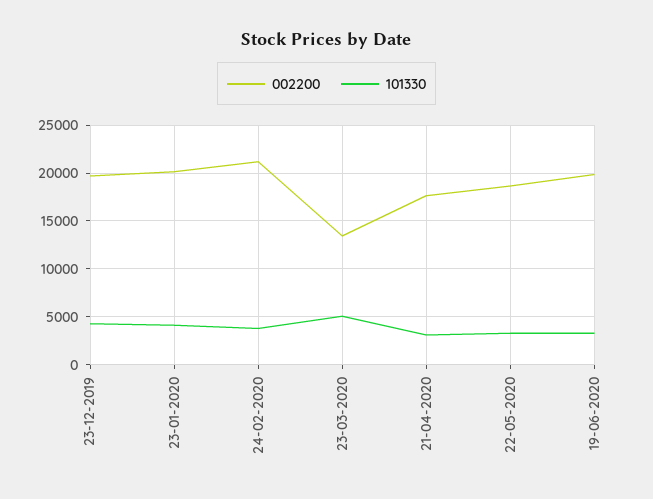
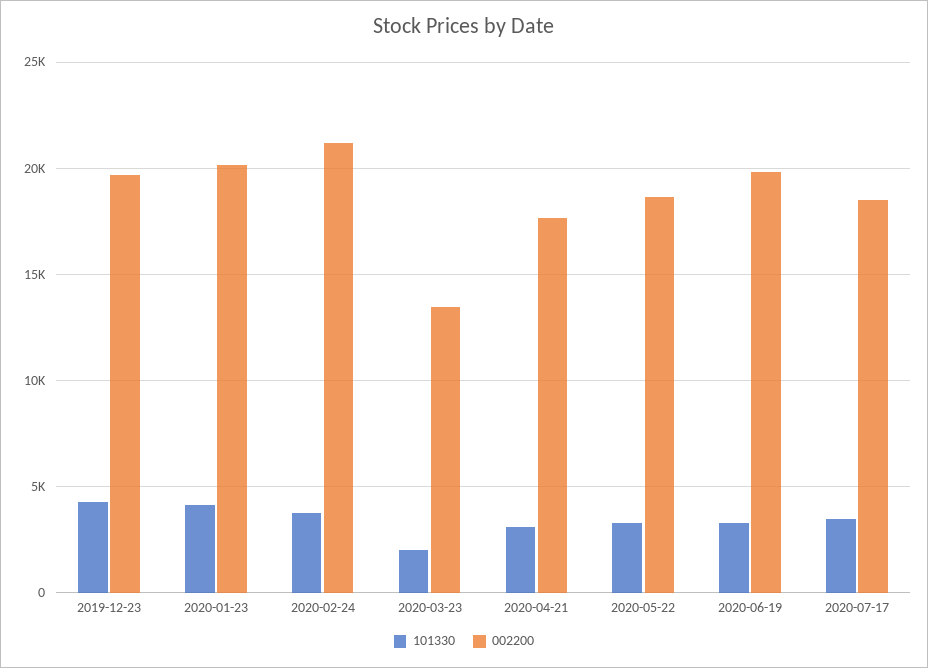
101330, 23-03-2020: 5000 -> 2000
101330, 2020-07-17: none -> 3500
002200, 2020-07-17: none -> 18500

